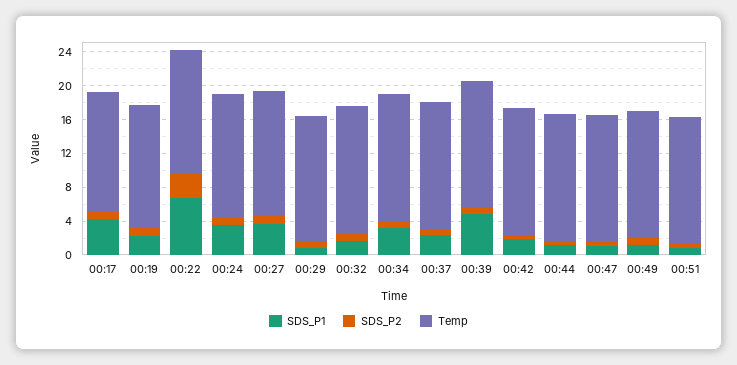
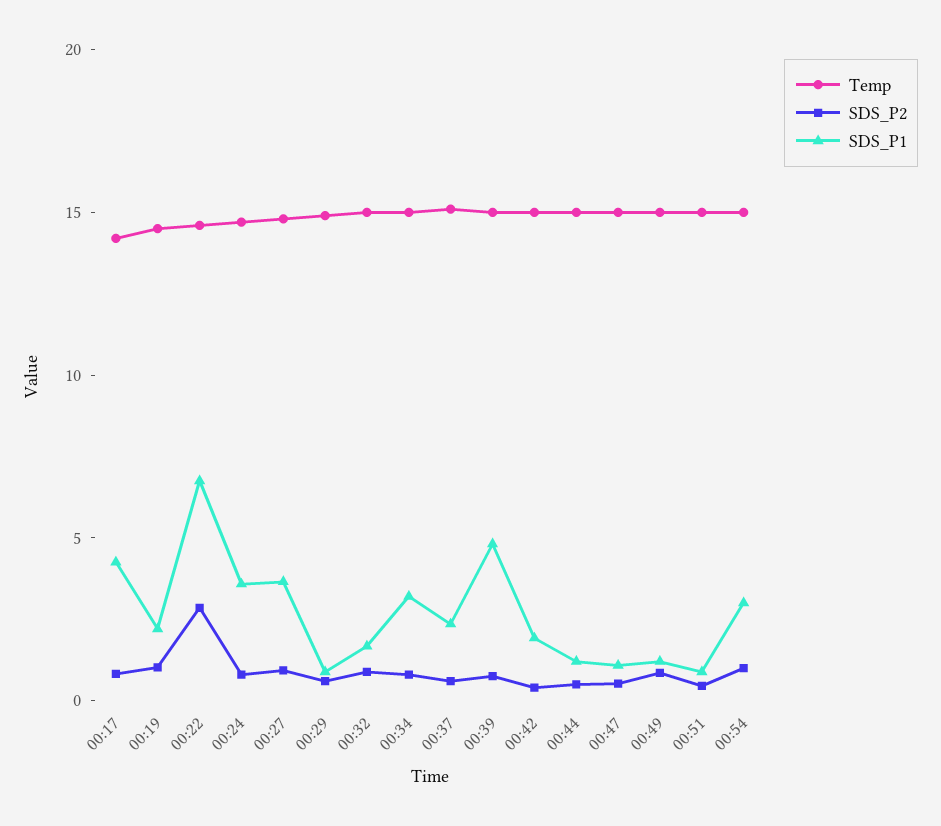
Temp, 00:54: none -> 15
SDS_P2, 00:54: none -> 1
SDS_P1, 00:54: none -> 3

